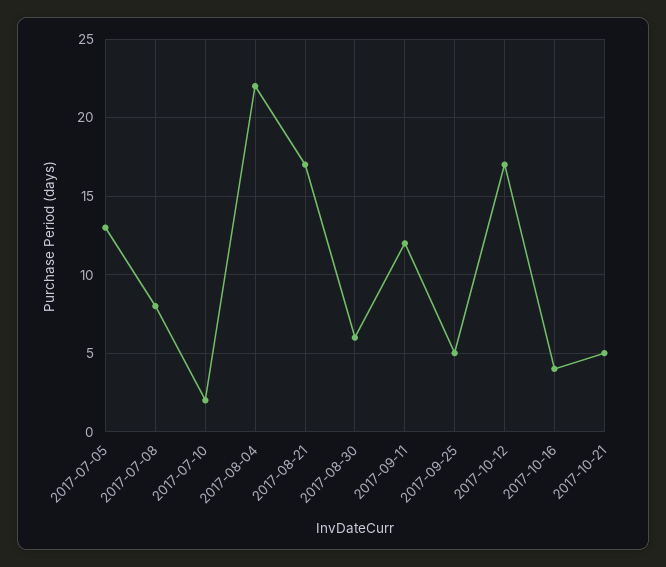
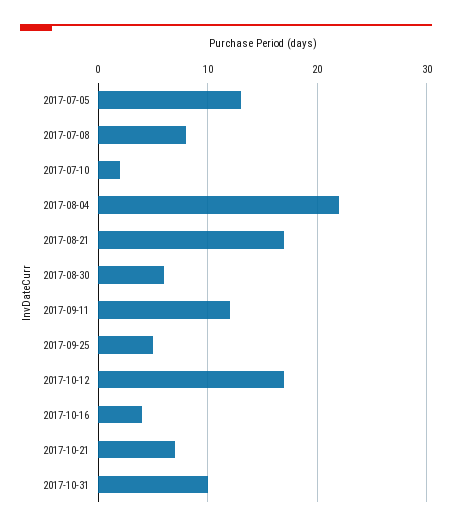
2017-10-21: 5 -> 7
2017-10-31: none -> 10

